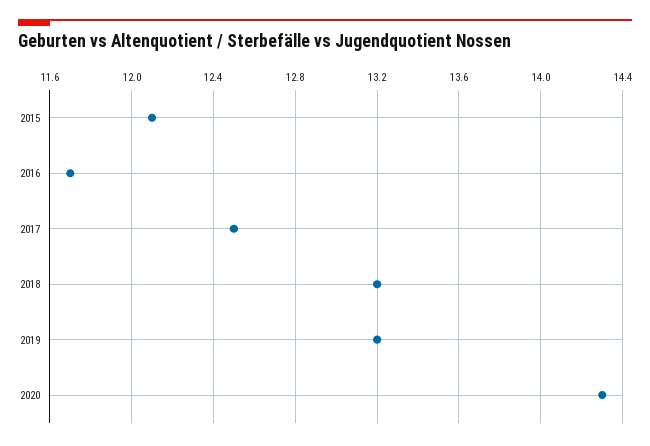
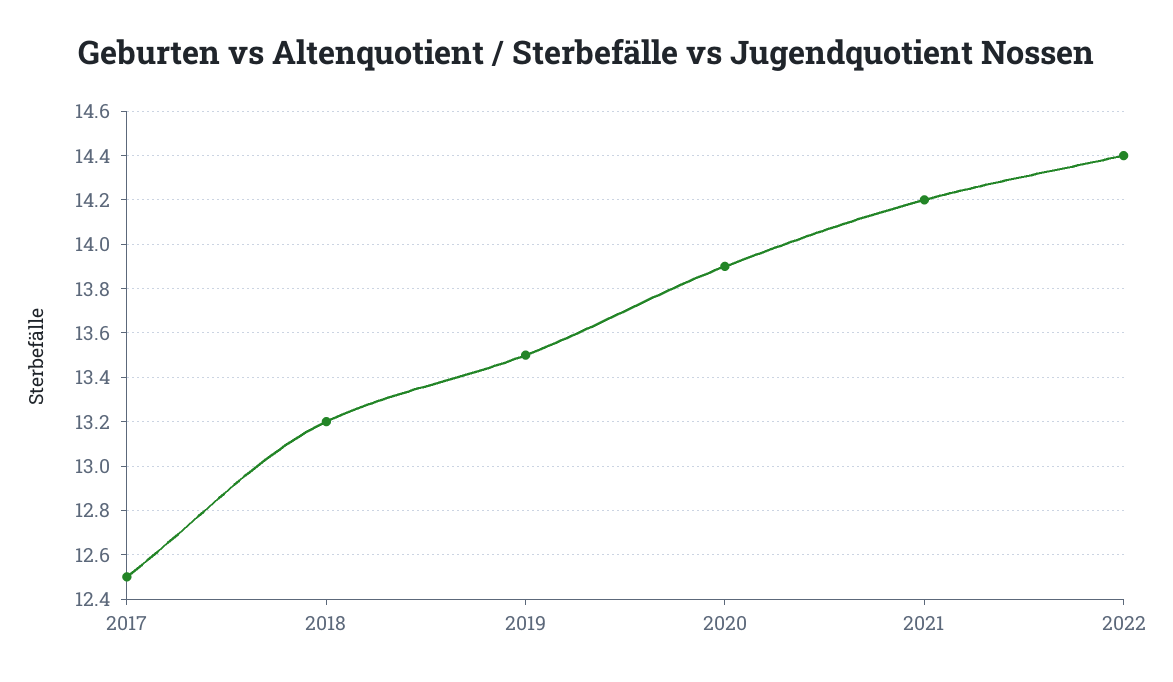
2015: 12.1 -> none
2016: 11.7 -> none
2019: 13.2 -> 13.5
2020: 14.3 -> 13.9
2021: none -> 14.2
2022: none -> 14.4

